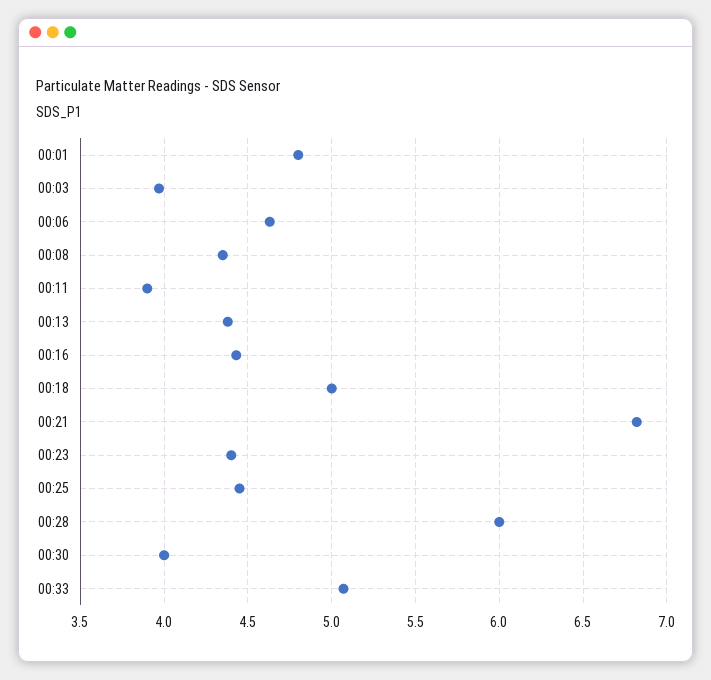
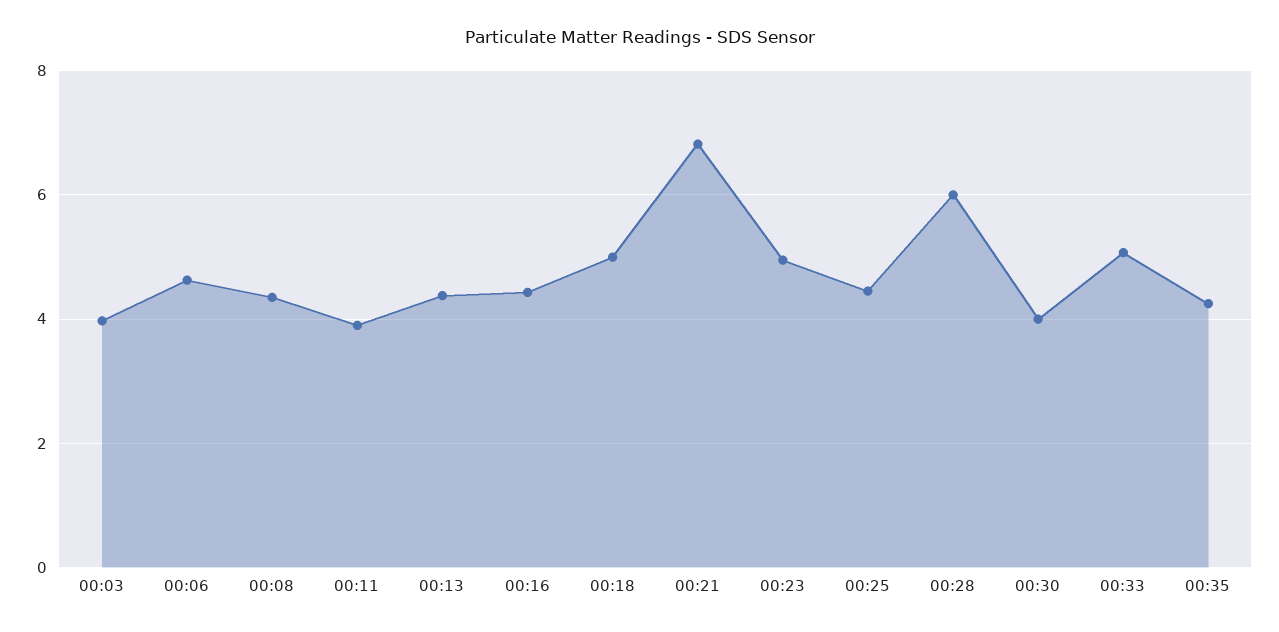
00:01: 4.8 -> none
00:23: 4.4 -> 5
00:35: none -> 4.2

